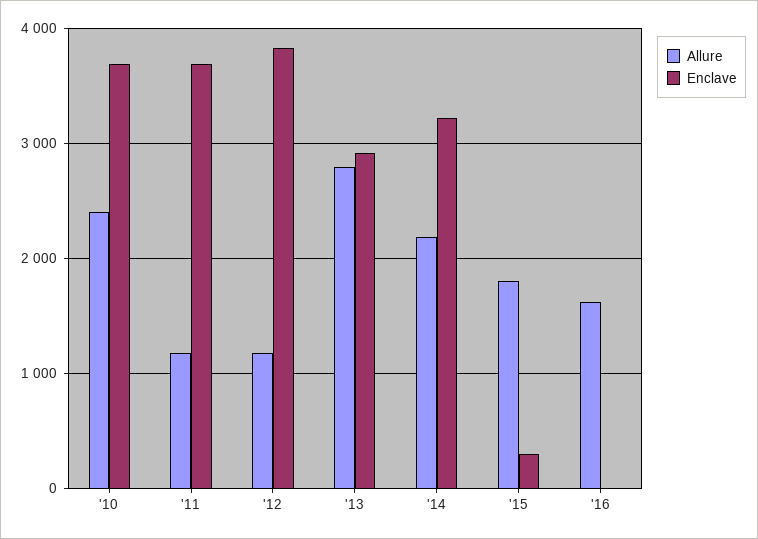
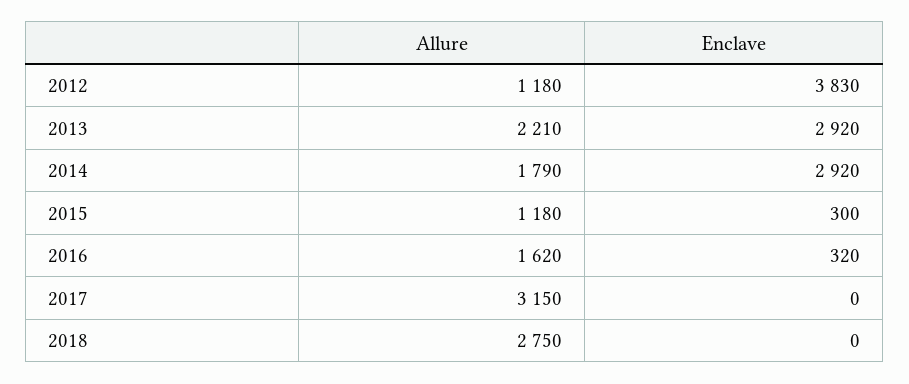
Allure, '10: 2400 -> none
Enclave, '10: 3700 -> none
Allure, '11: 1200 -> none
Enclave, '11: 3700 -> none
Allure, '13: 2800 -> 2210
Allure, '14: 2200 -> 1790
Enclave, '14: 3200 -> 2920
Allure, '15: 1800 -> 1180
Enclave, '16: 0 -> 320
Allure, 2017: none -> 3150
Enclave, 2017: none -> 0
Allure, 2018: none -> 2750
Enclave, 2018: none -> 0

